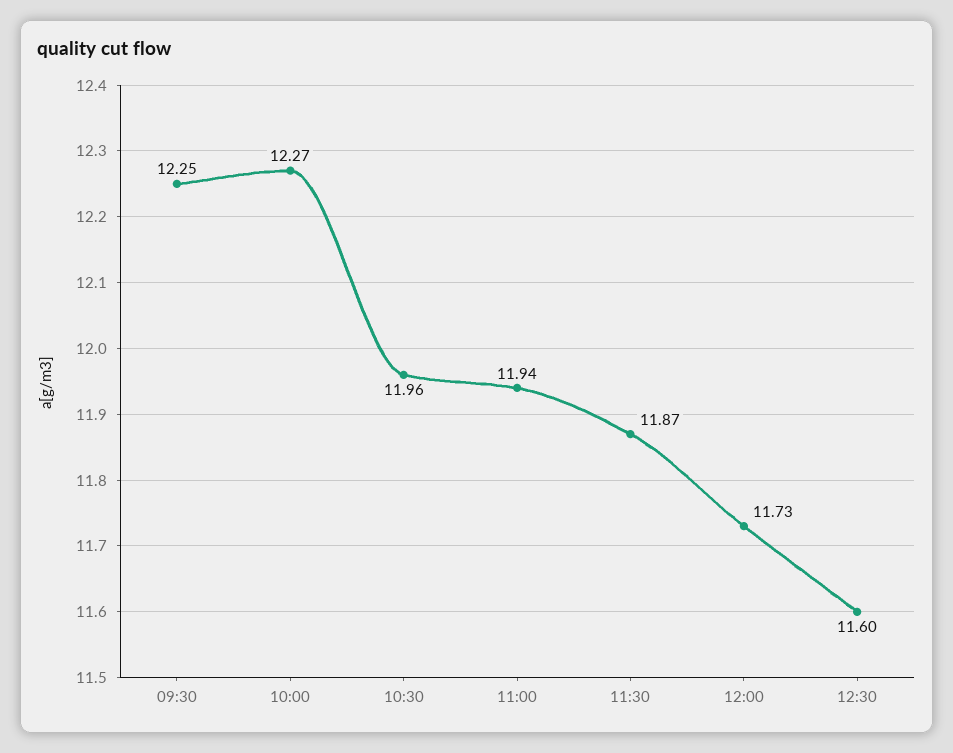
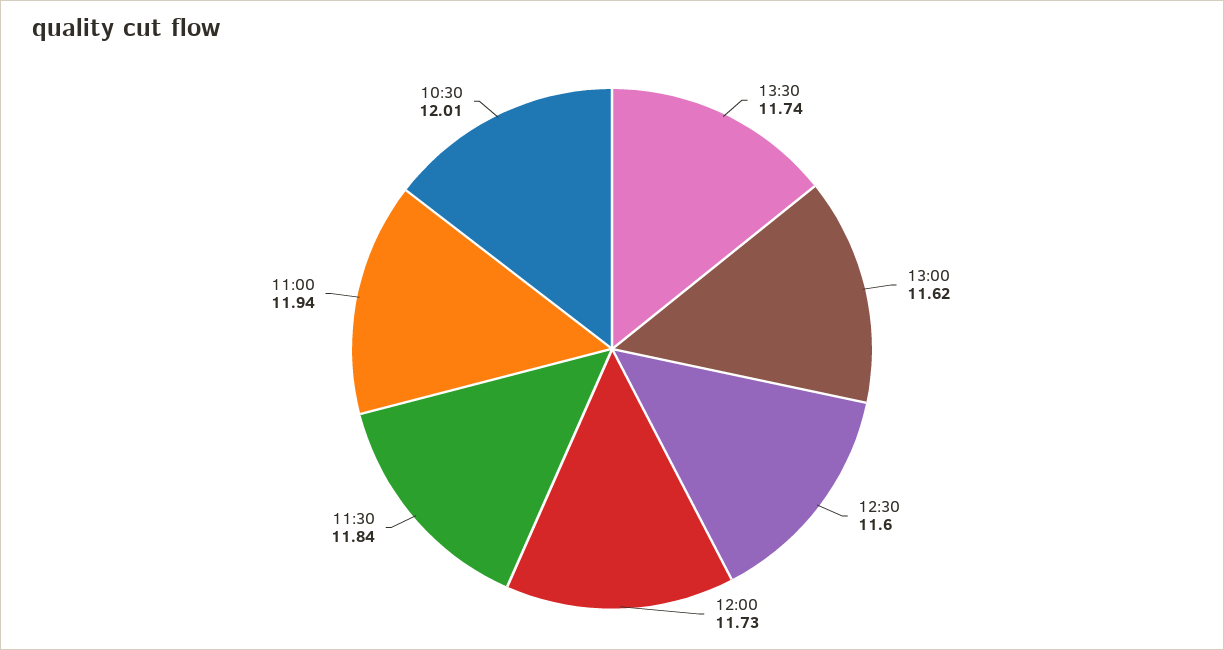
09:30: 12.25 -> none
10:00: 12.27 -> none
10:30: 11.96 -> 12.01
11:30: 11.87 -> 11.84
13:30: none -> 11.74
13:00: none -> 11.62

